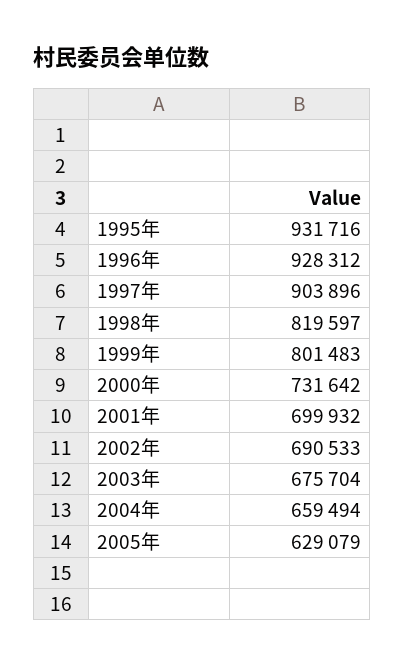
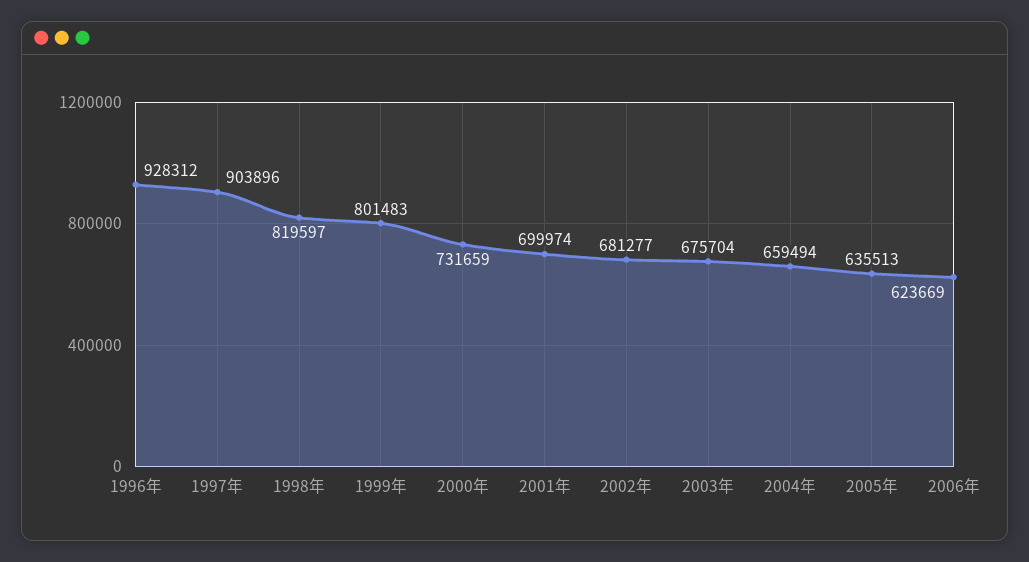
1995年: 931716 -> none
2000年: 731642 -> 731659
2001年: 699932 -> 699974
2002年: 690533 -> 681277
2005年: 629079 -> 635513
2006年: none -> 623669

